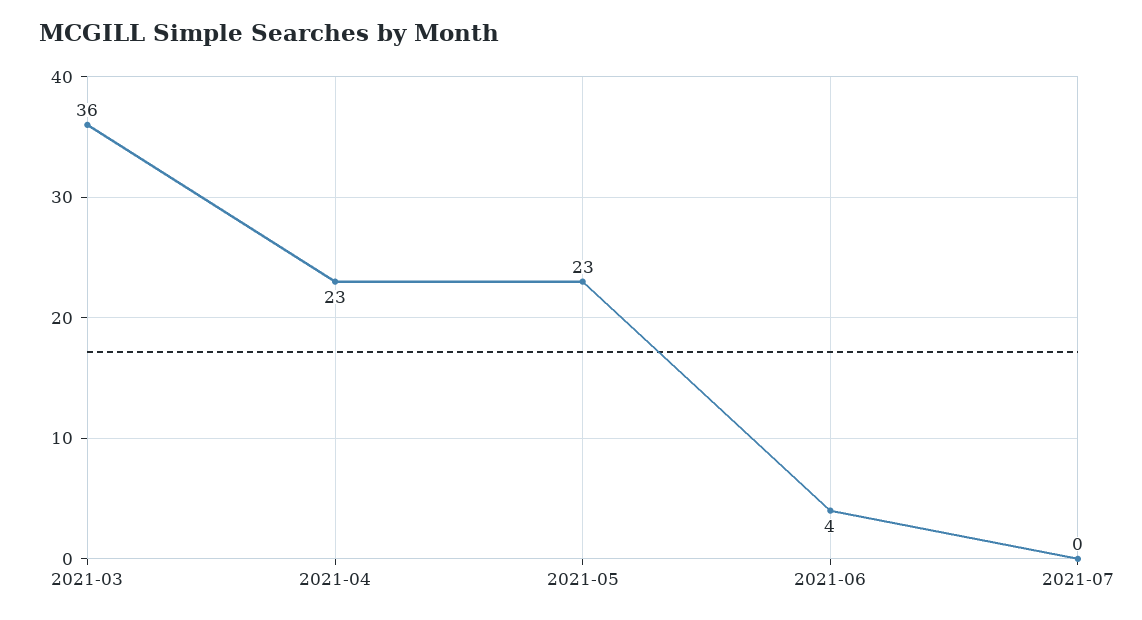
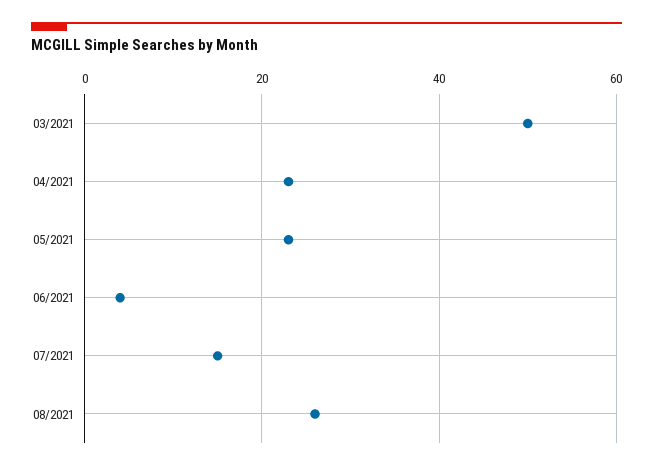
2021-03: 36 -> 50
2021-07: 0 -> 15
08/2021: none -> 25

